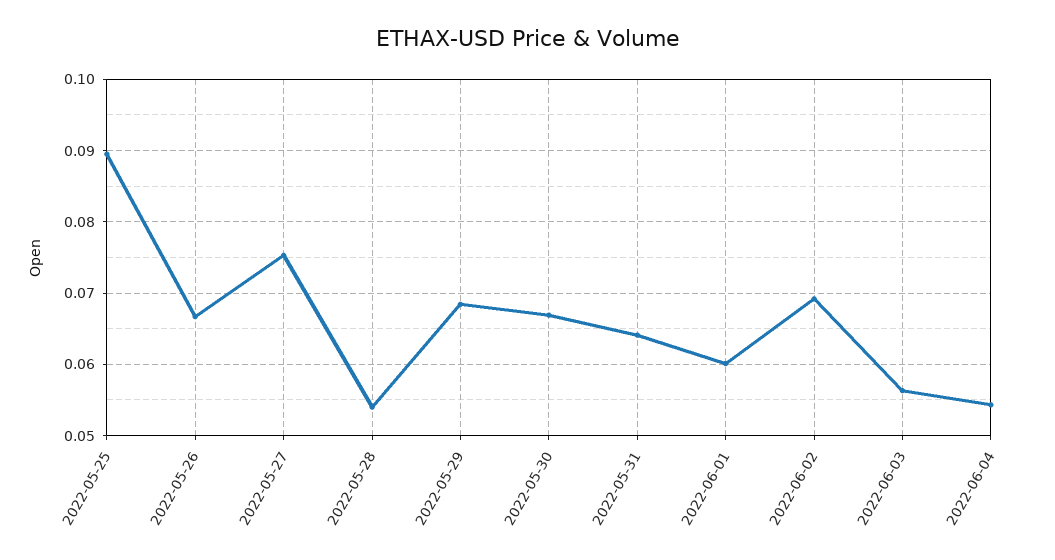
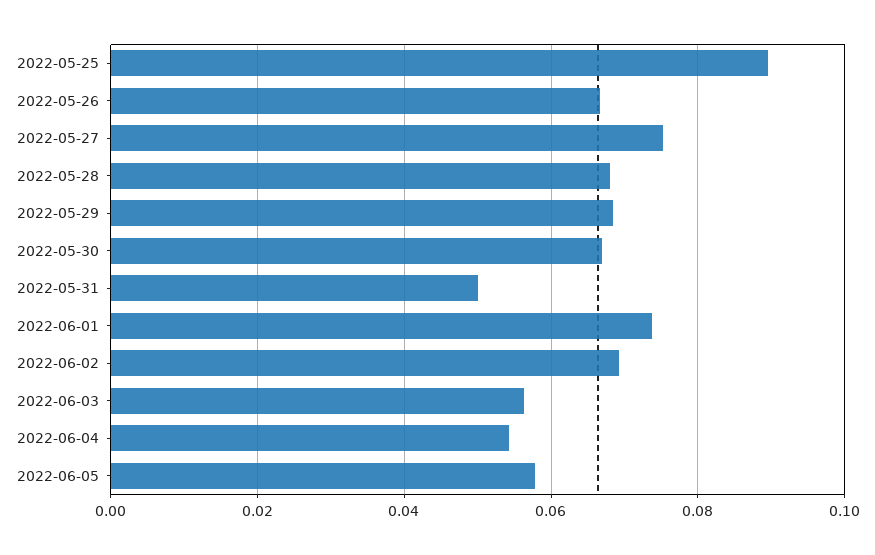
2022-05-28: 0.054 -> 0.068
2022-05-31: 0.064 -> 0.05
2022-06-01: 0.06 -> 0.074
2022-06-05: none -> 0.058

